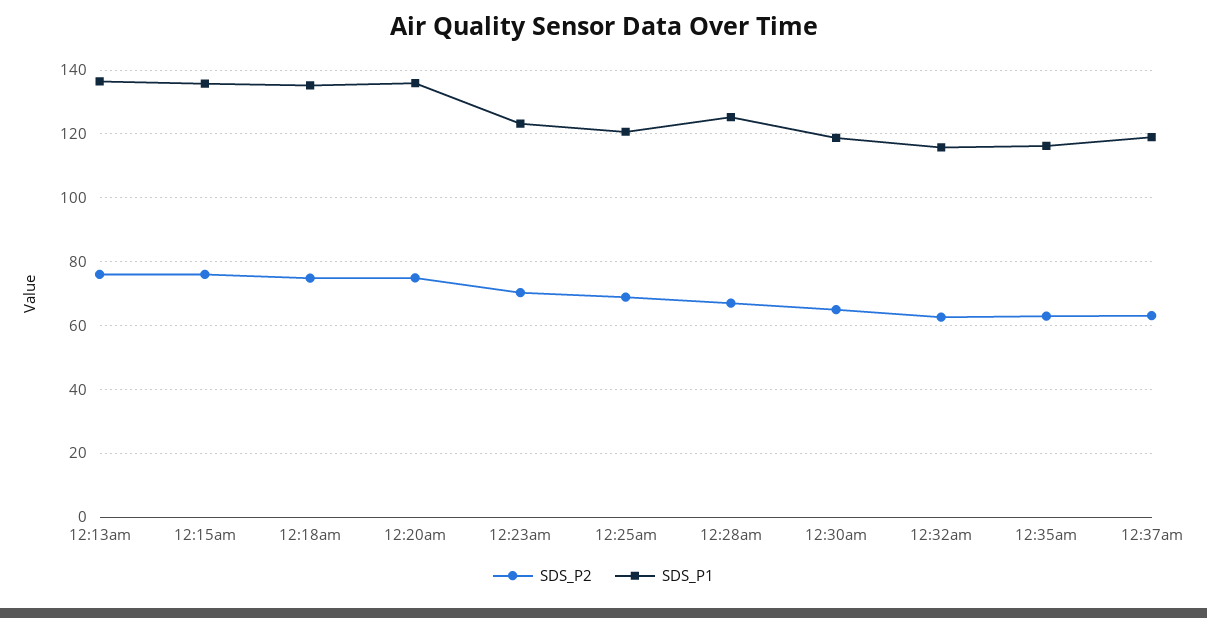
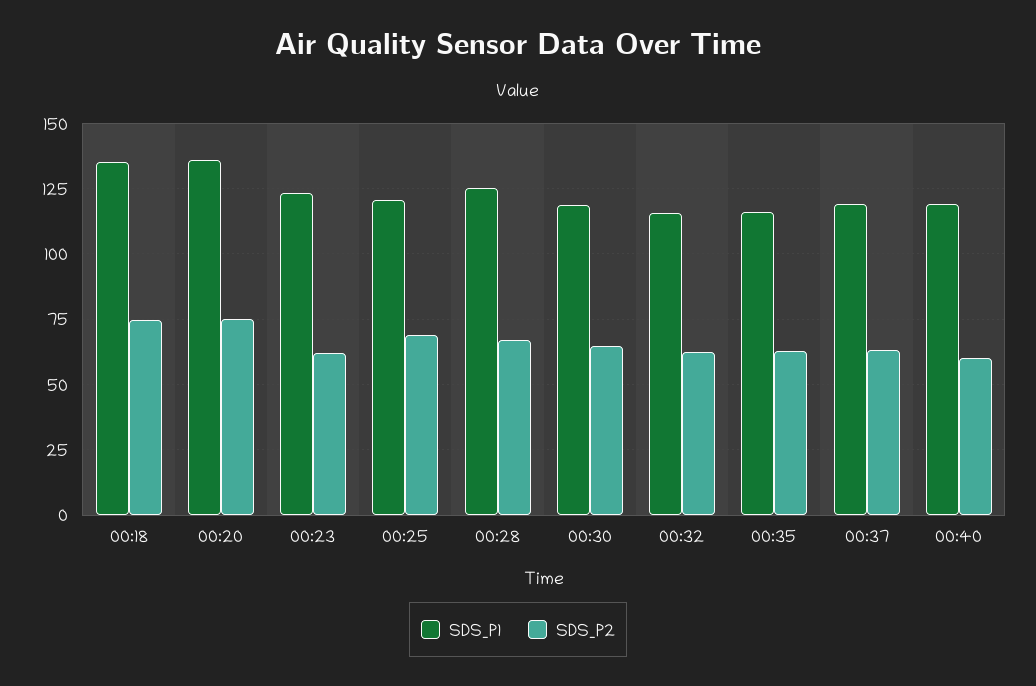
SDS_P2, 12:13am: 76 -> none
SDS_P1, 12:13am: 136 -> none
SDS_P2, 12:15am: 76 -> none
SDS_P1, 12:15am: 136 -> none
SDS_P2, 12:23am: 70 -> 62.5
SDS_P1, 00:40: none -> 120
SDS_P2, 00:40: none -> 60

